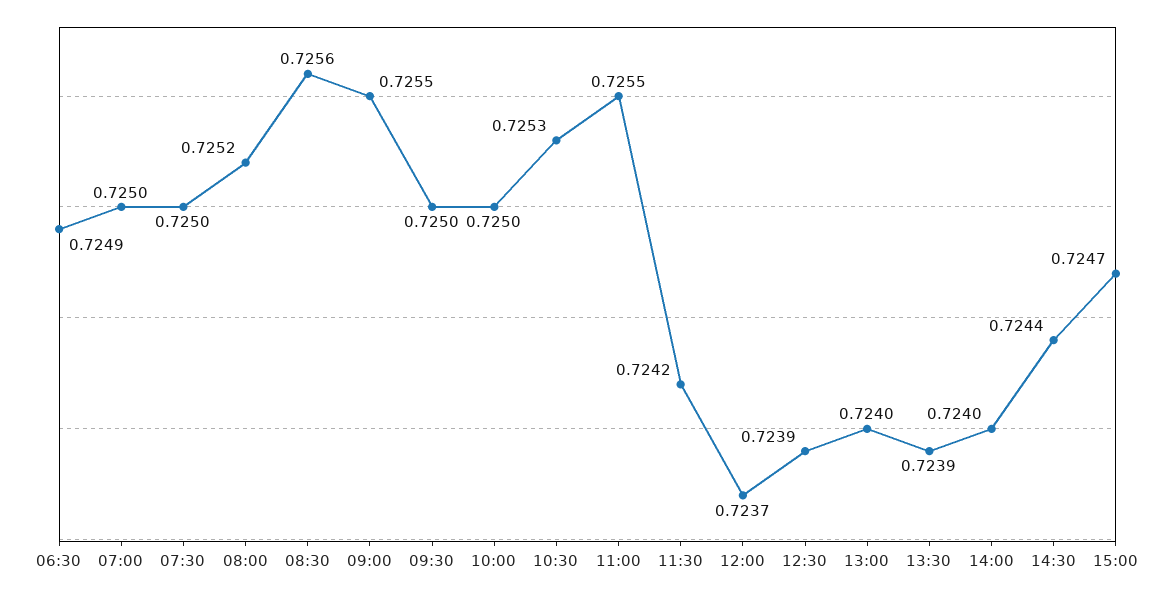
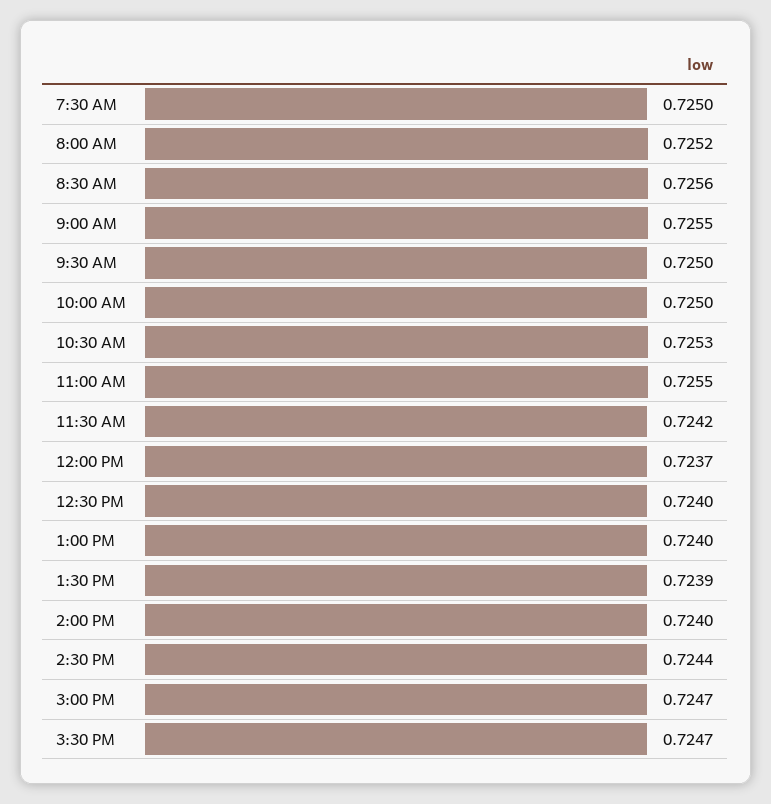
06:30: 0.7249 -> none
07:00: 0.725 -> none
12:30: 0.7239 -> 0.724
3:30 PM: none -> 0.7247

